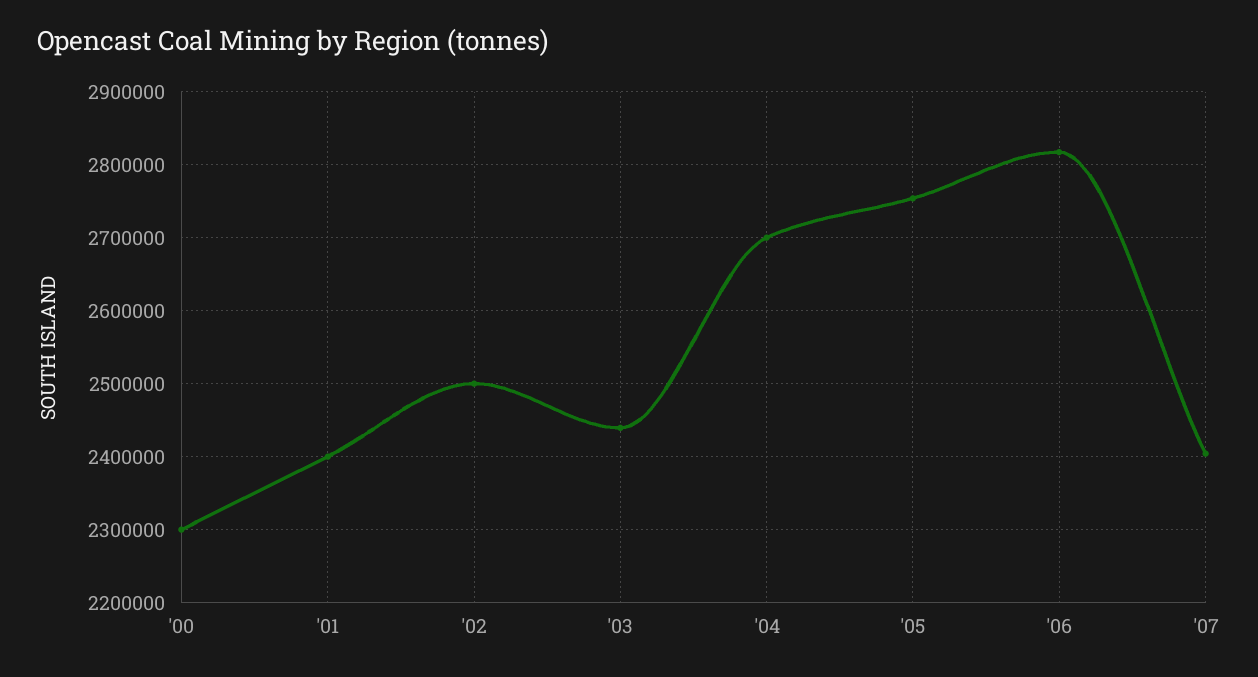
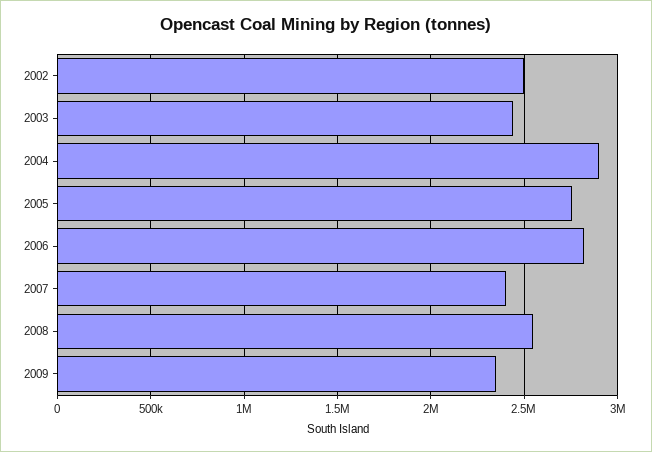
'00: 2300000 -> none
'01: 2400000 -> none
'04: 2700000 -> 2900000
2008: none -> 2550000
2009: none -> 2350000

